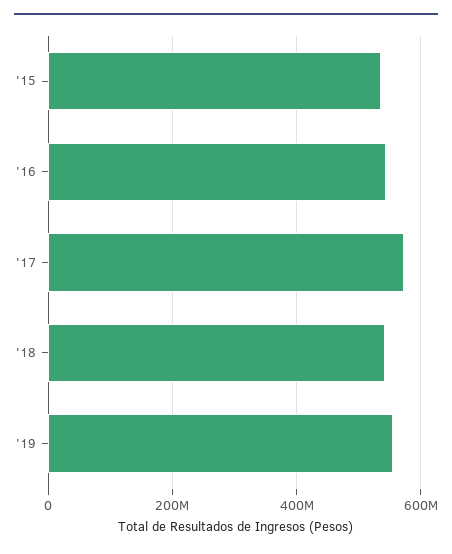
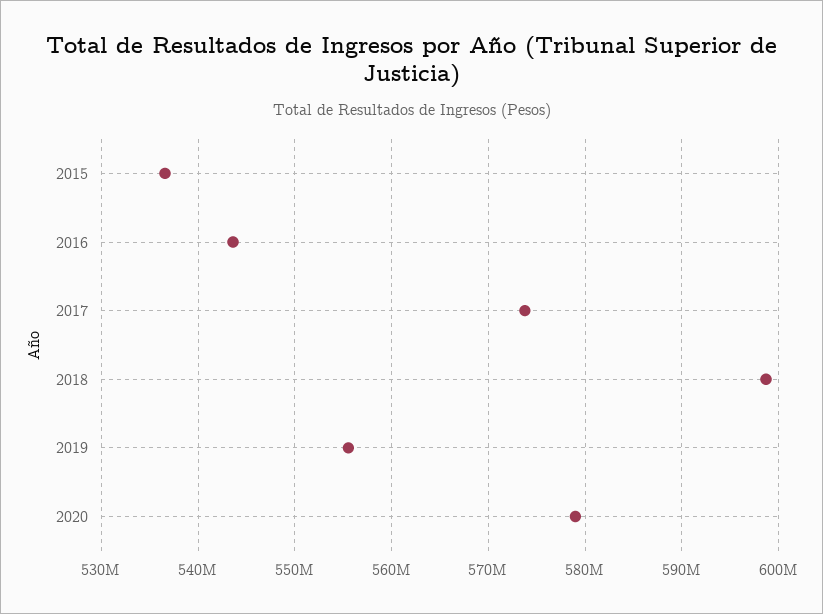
'18: 540000000 -> 599000000
2020: none -> 579000000

